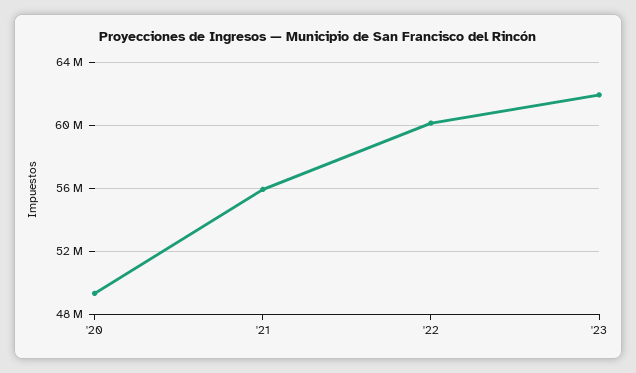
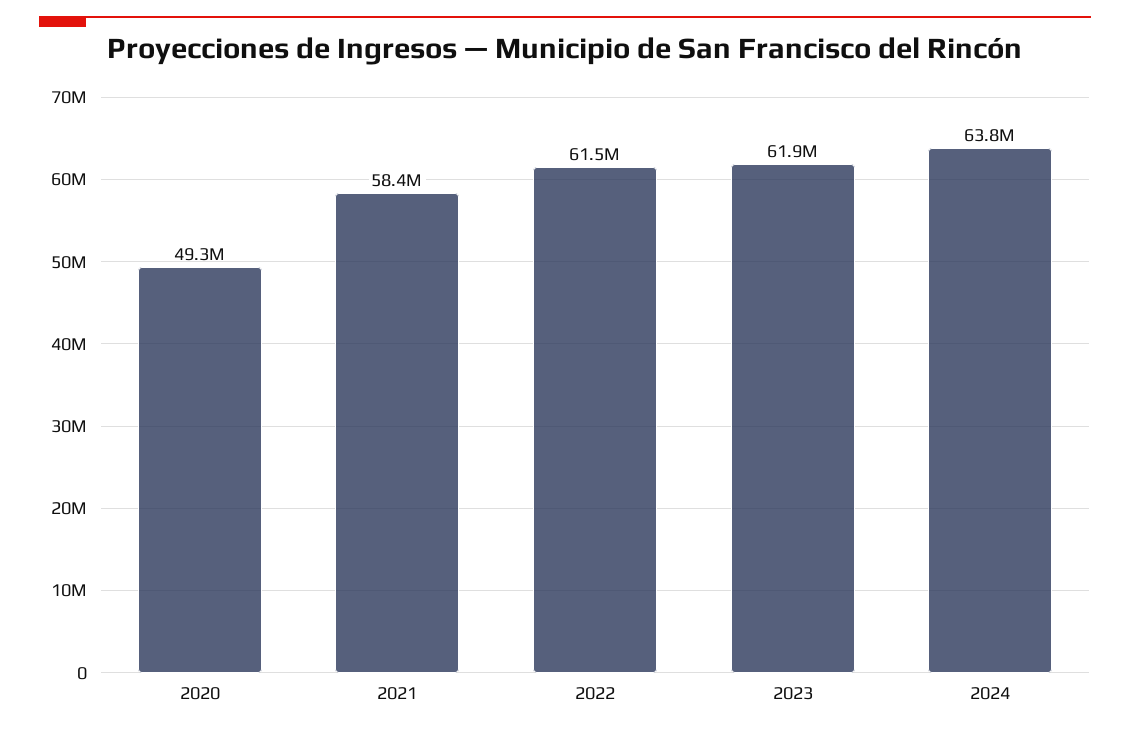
'21: 56000000 -> 58400000
'22: 60000000 -> 61500000
2024: none -> 63800000

